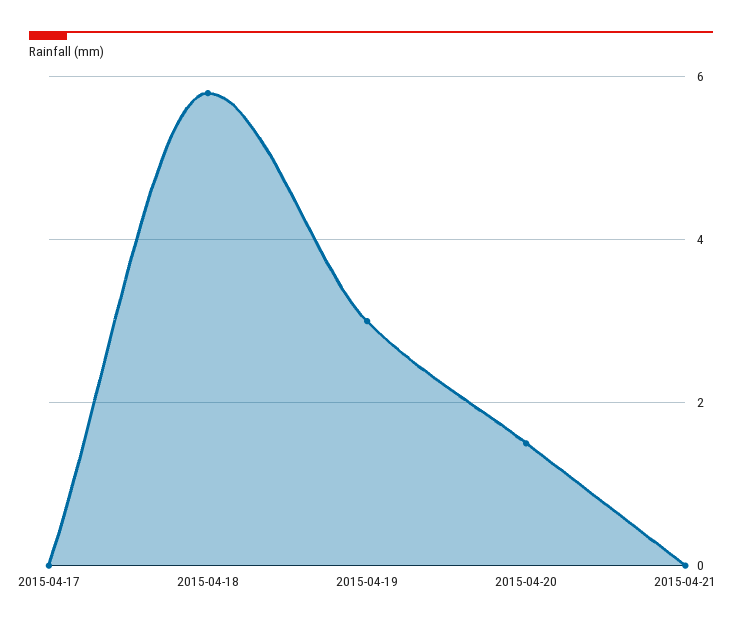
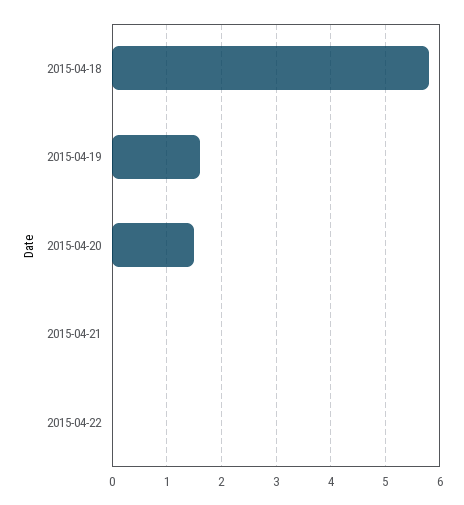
2015-04-17: 0 -> none
2015-04-19: 3 -> 1.5
2015-04-22: none -> 0

